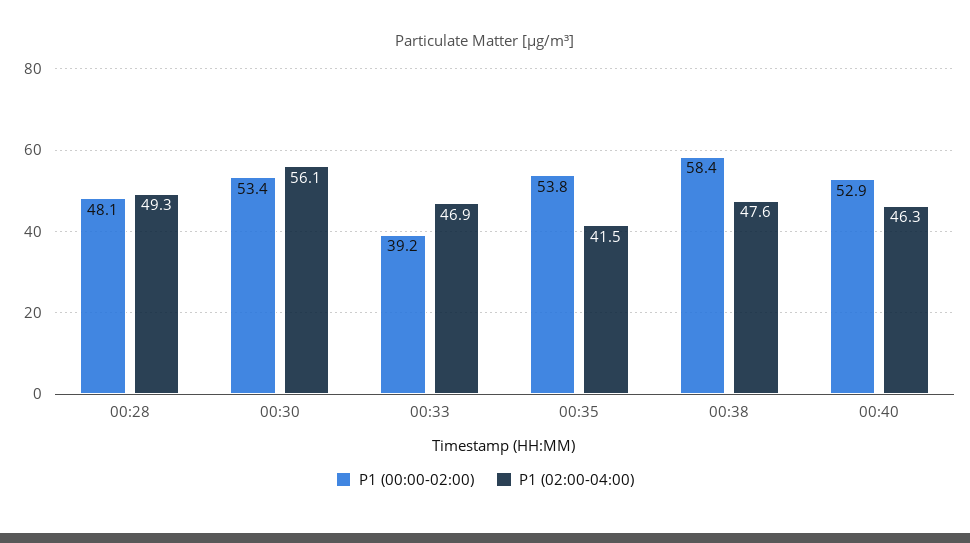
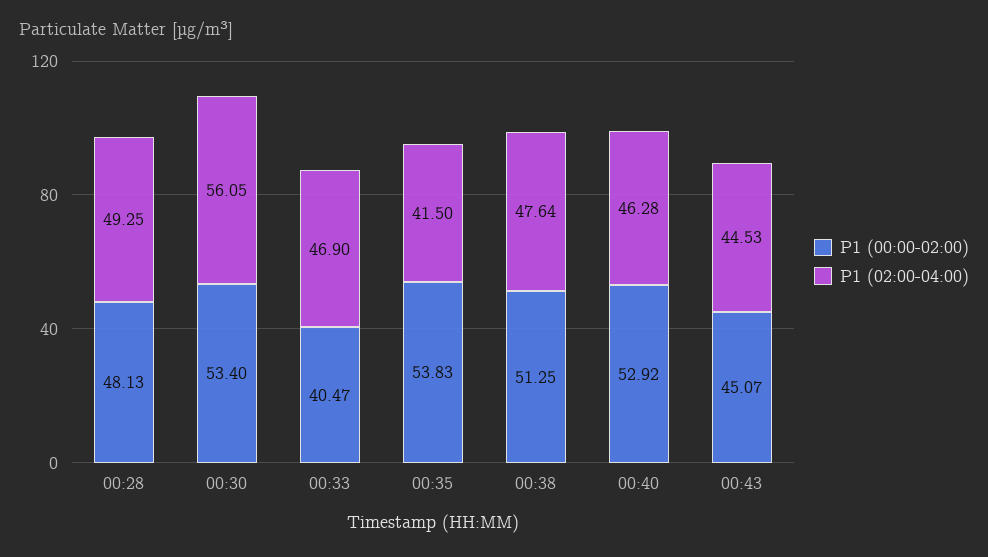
P1 (00:00-02:00), 00:33: 39.2 -> 40.47
P1 (00:00-02:00), 00:38: 58.4 -> 51.25
P1 (00:00-02:00), 00:43: none -> 45.07
P1 (02:00-04:00), 00:43: none -> 44.53

